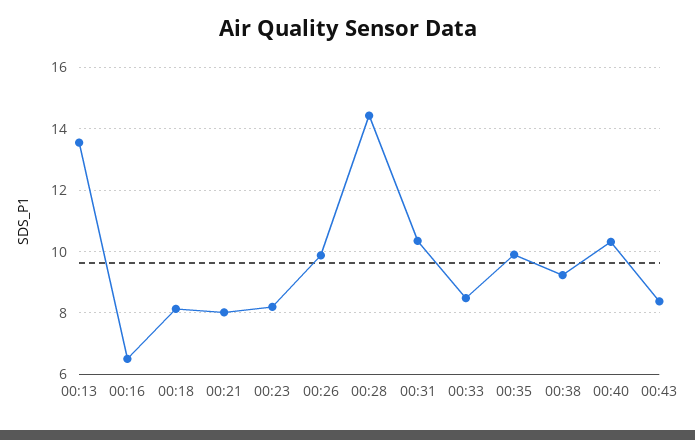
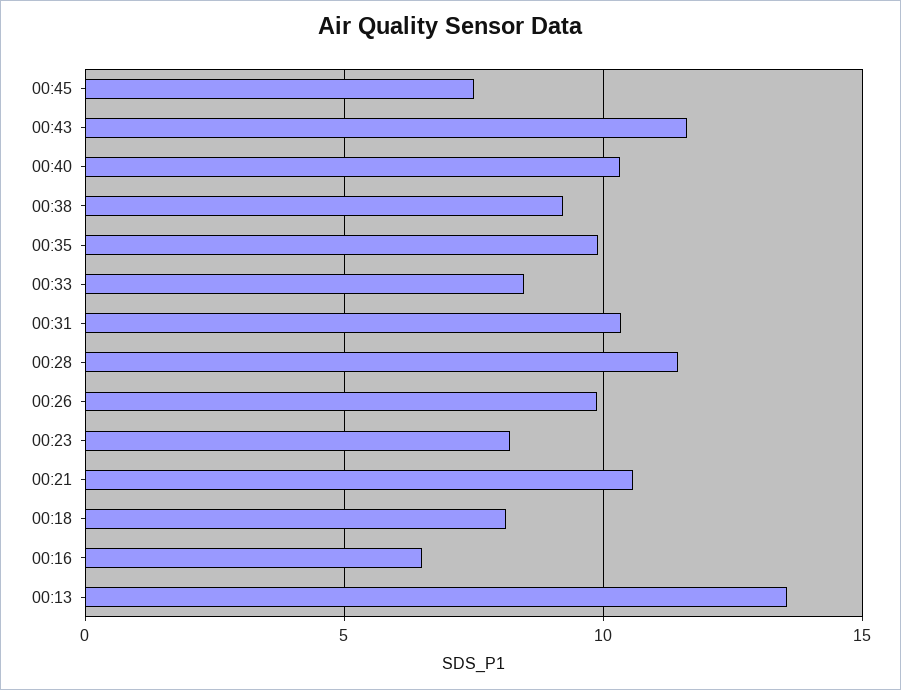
00:21: 8 -> 10.5
00:28: 14.4 -> 11.5
00:43: 8.4 -> 11.5
00:45: none -> 7.5

